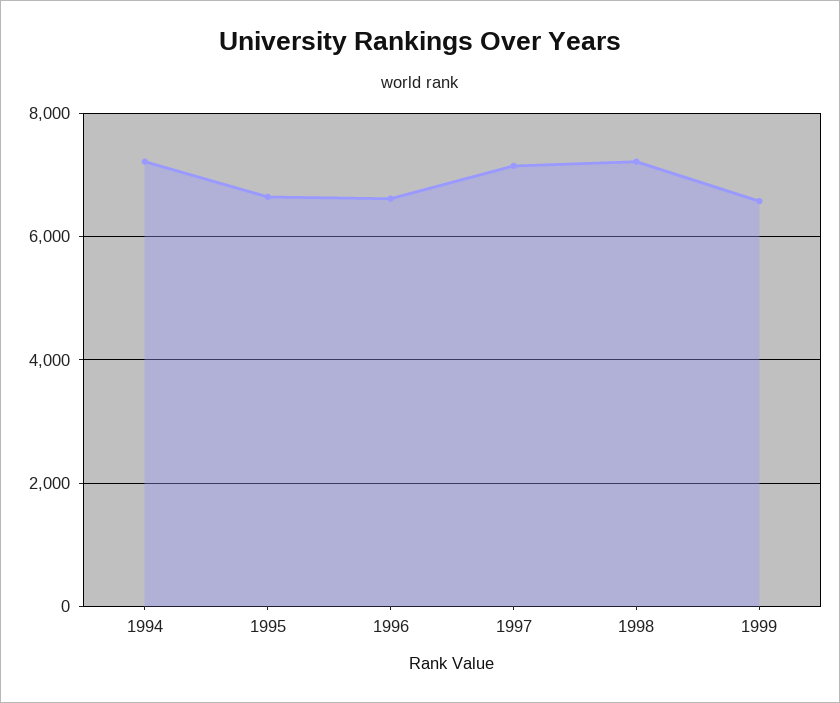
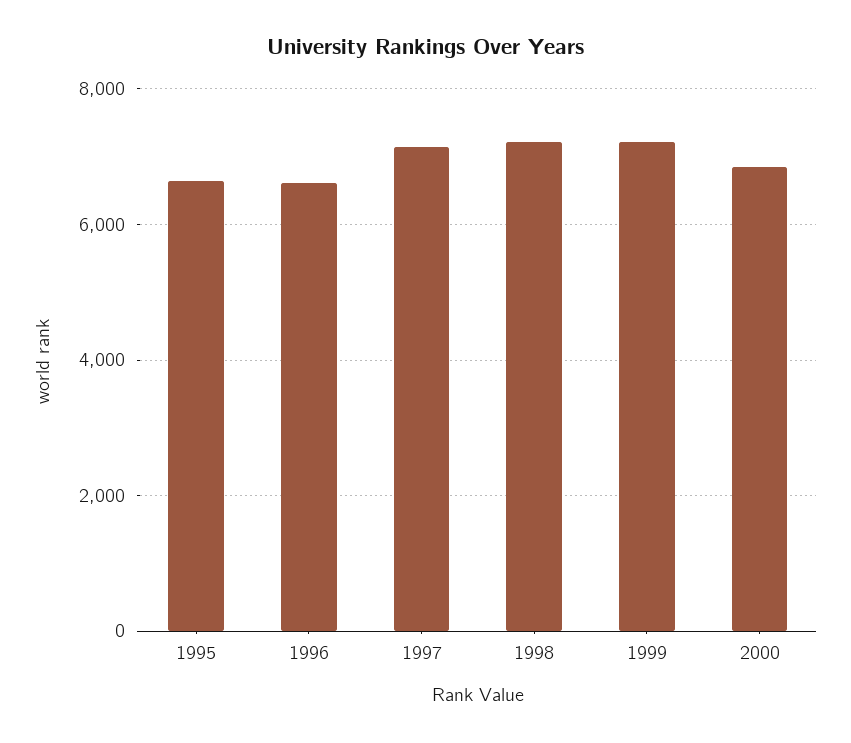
1994: 7200 -> none
1999: 6600 -> 7200
2000: none -> 6800

